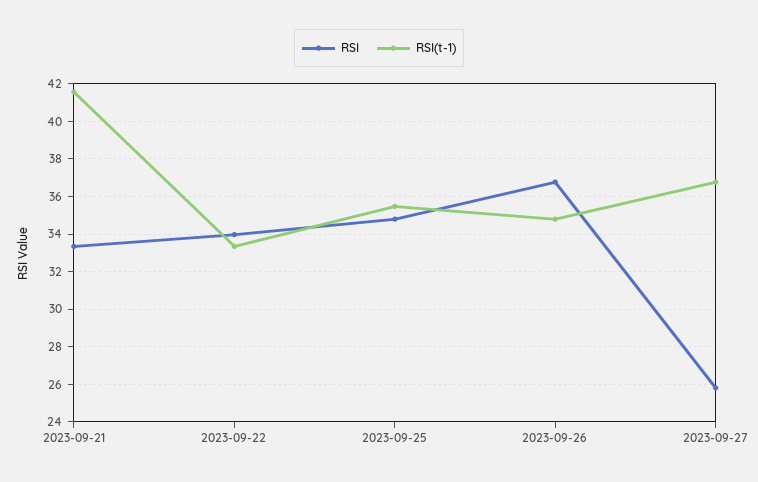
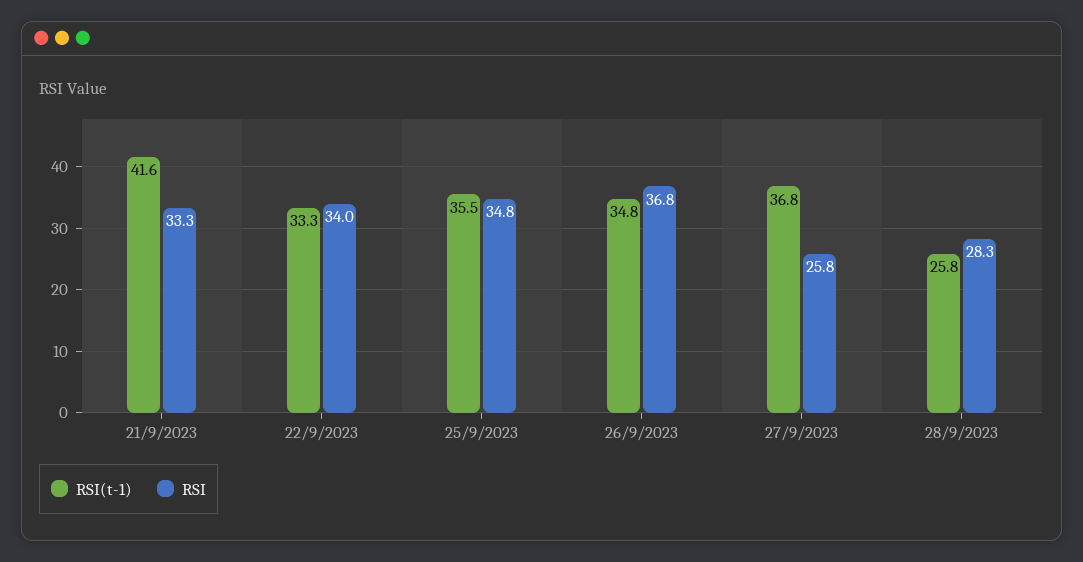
RSI(t-1), 28/9/2023: none -> 25.8
RSI, 28/9/2023: none -> 28.3

